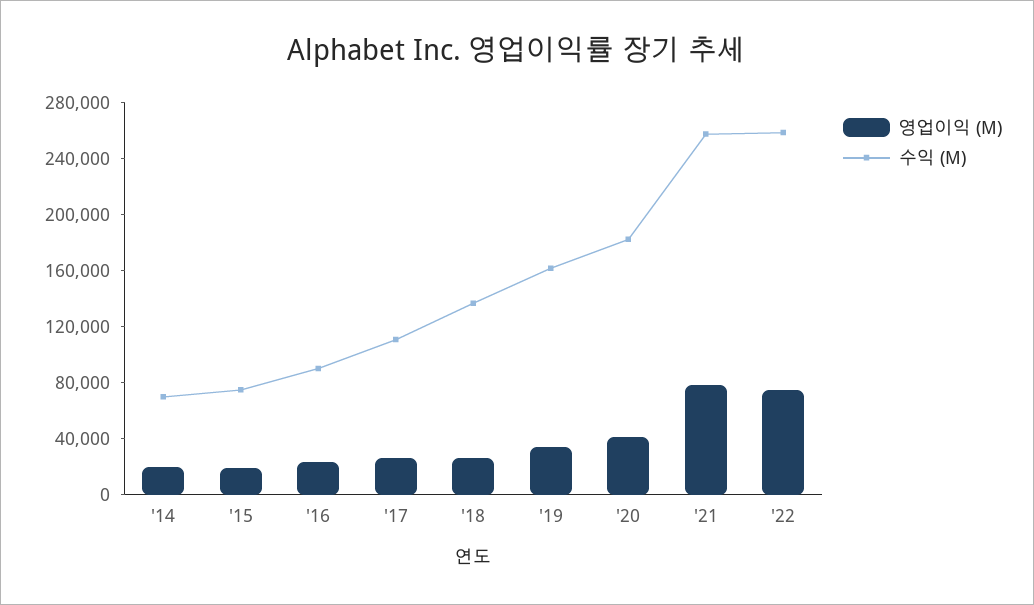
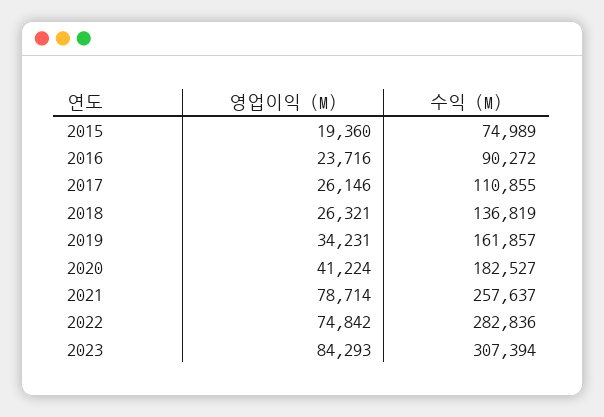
영업이익 (M), '14: 20000 -> none
수익 (M), '14: 70000 -> none
수익 (M), '22: 260000 -> 282836
영업이익 (M), 2023: none -> 84293
수익 (M), 2023: none -> 307394

